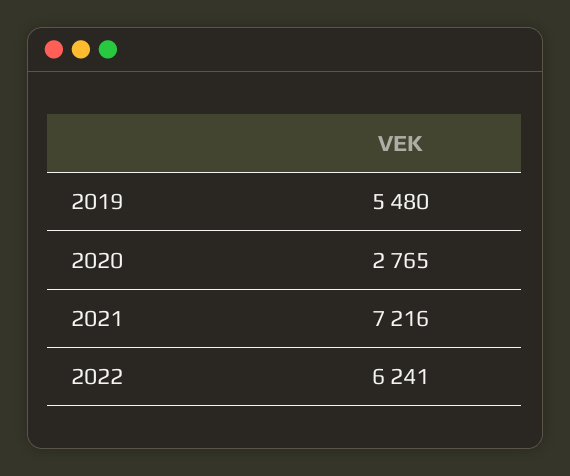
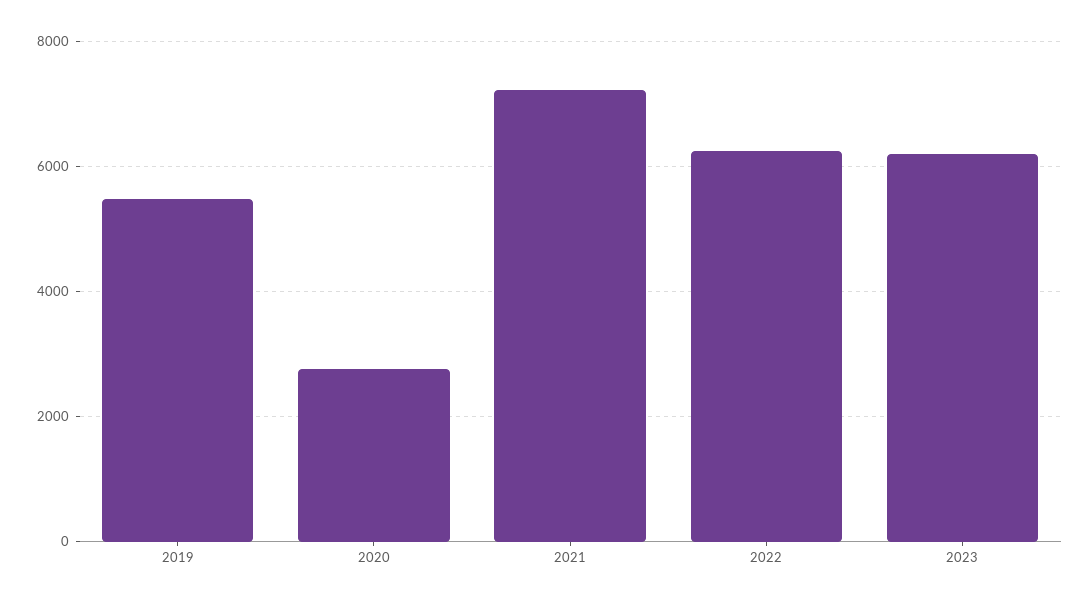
2023: none -> 6200

